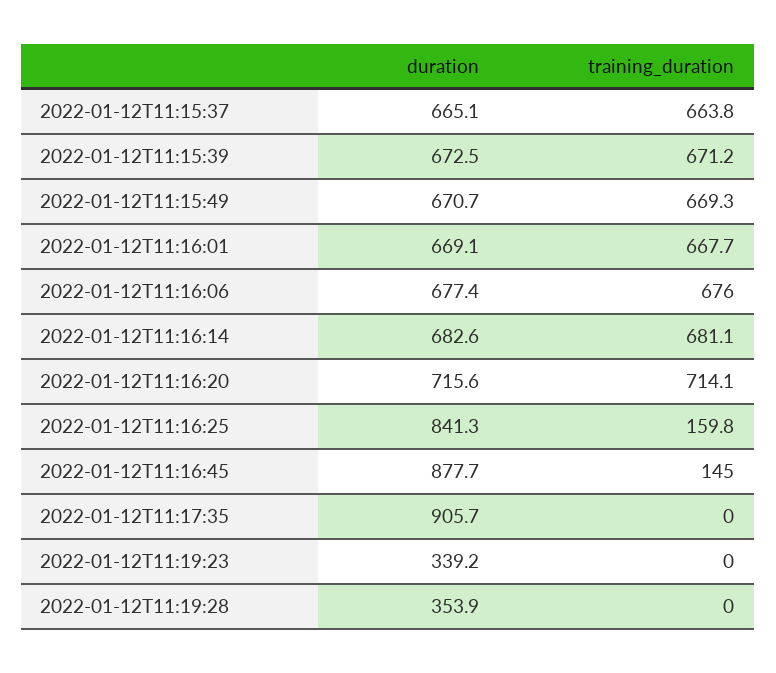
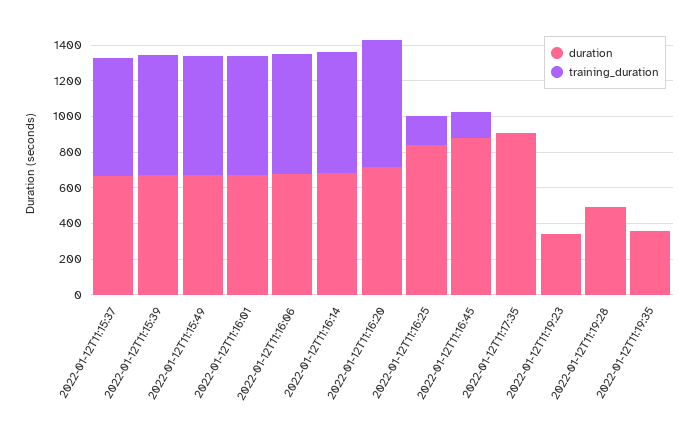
duration, 2022-01-12T11:19:28: 353.9 -> 500
duration, 2022-01-12T11:19:35: none -> 350
training_duration, 2022-01-12T11:19:35: none -> 0

